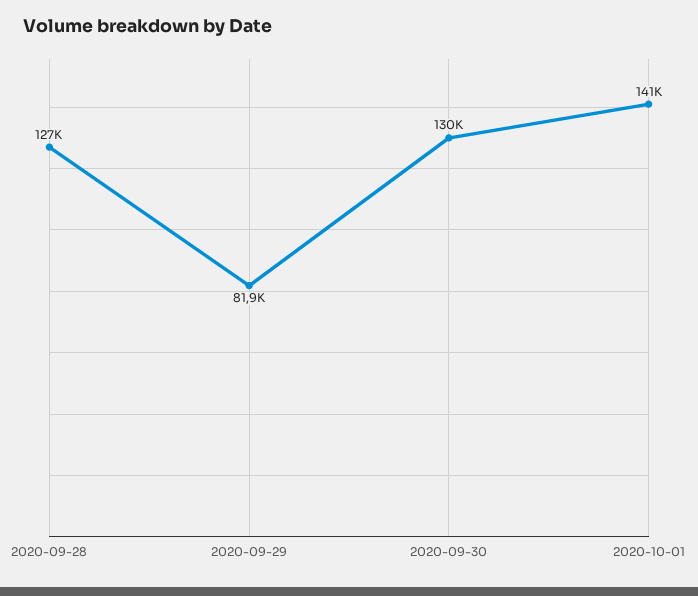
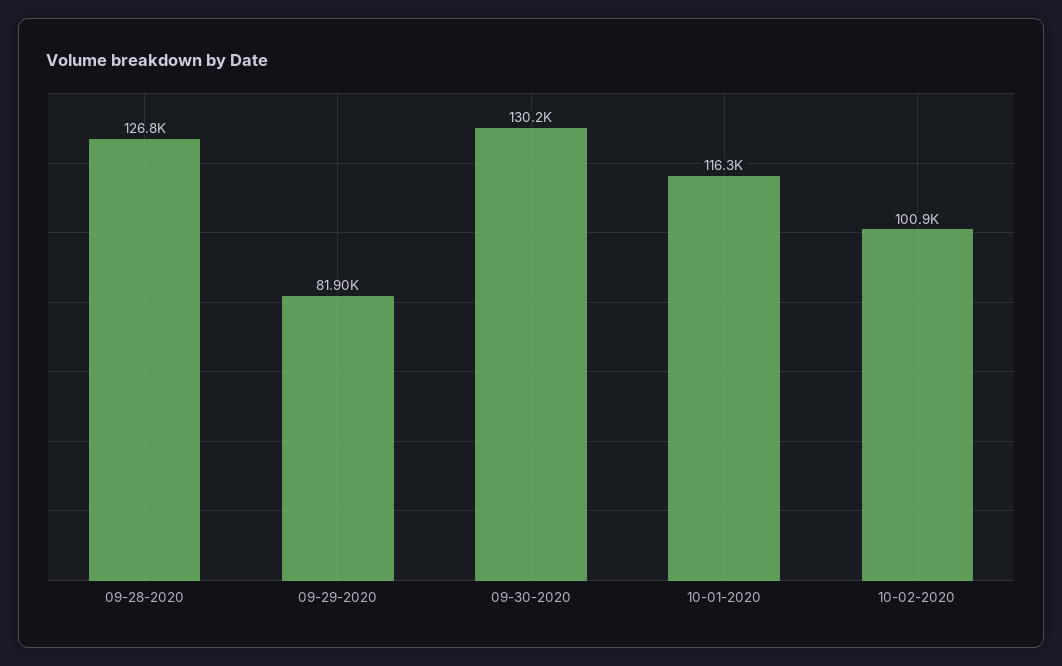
2020-10-01: 141000 -> 116300
10-02-2020: none -> 100900

